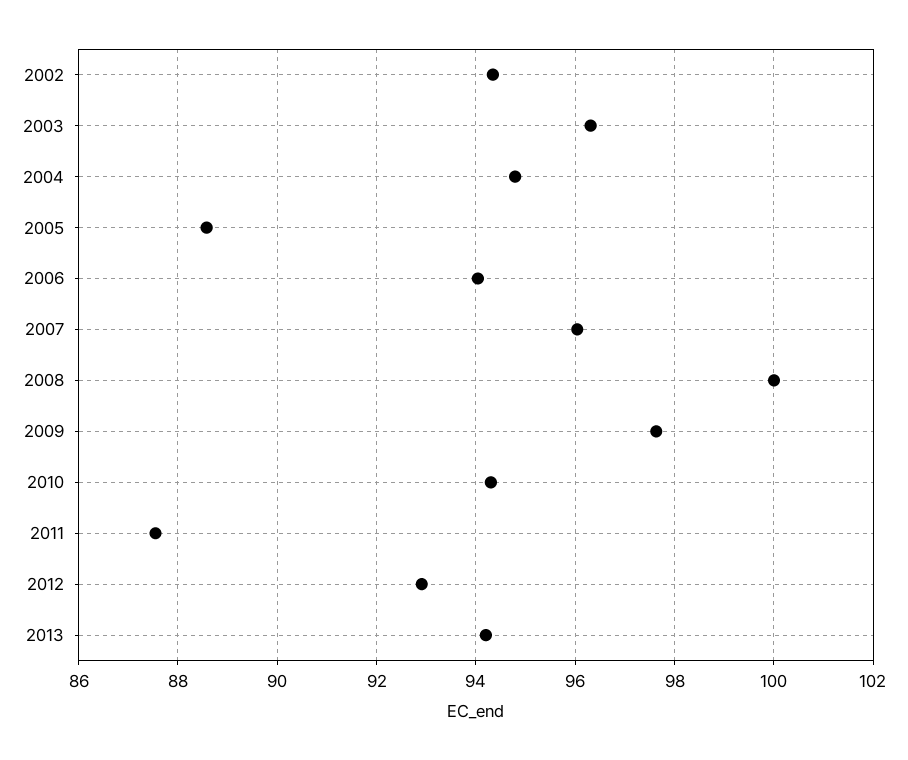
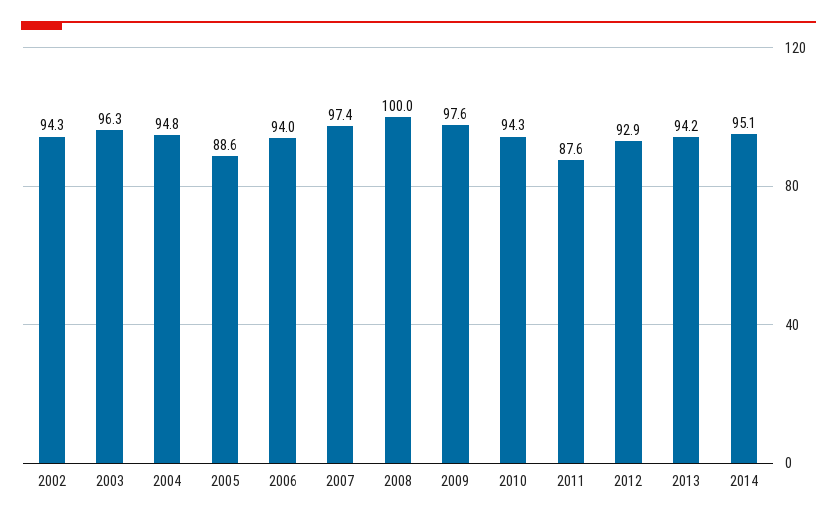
2007: 96 -> 97.4
2014: none -> 95.1

